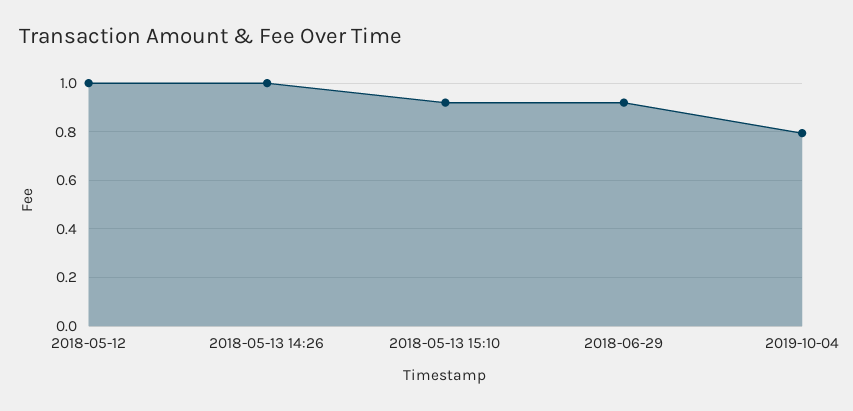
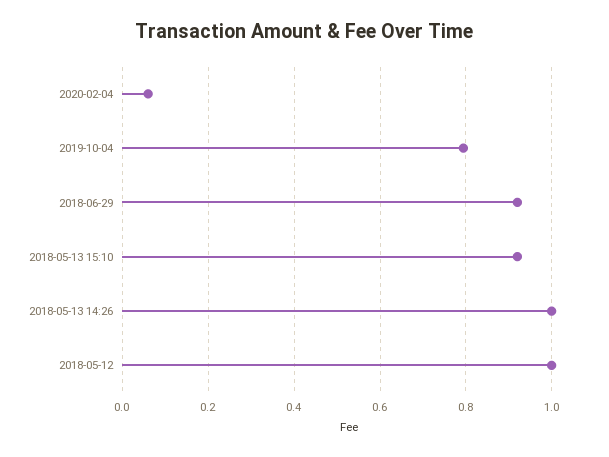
2020-02-04: none -> 0.06

